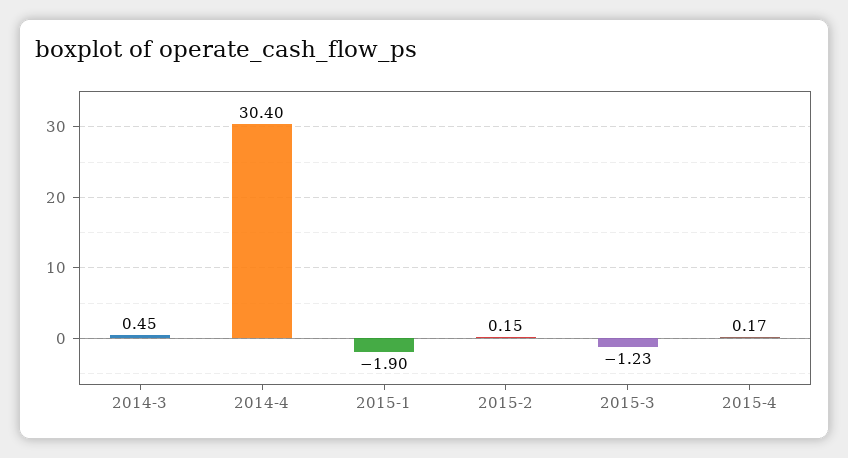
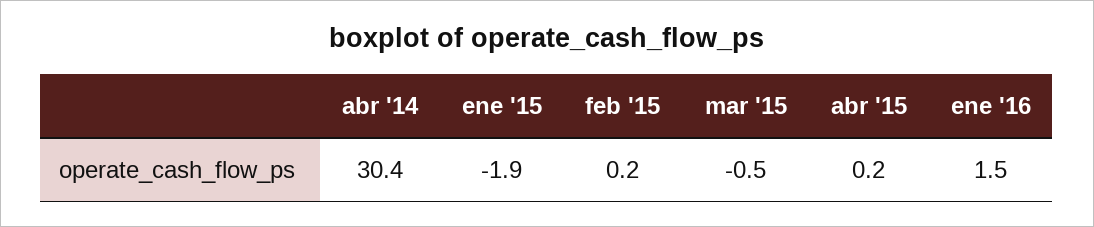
2014-3: 0.45 -> none
2015-3: -1.23 -> -0.5
ene '16: none -> 1.5

